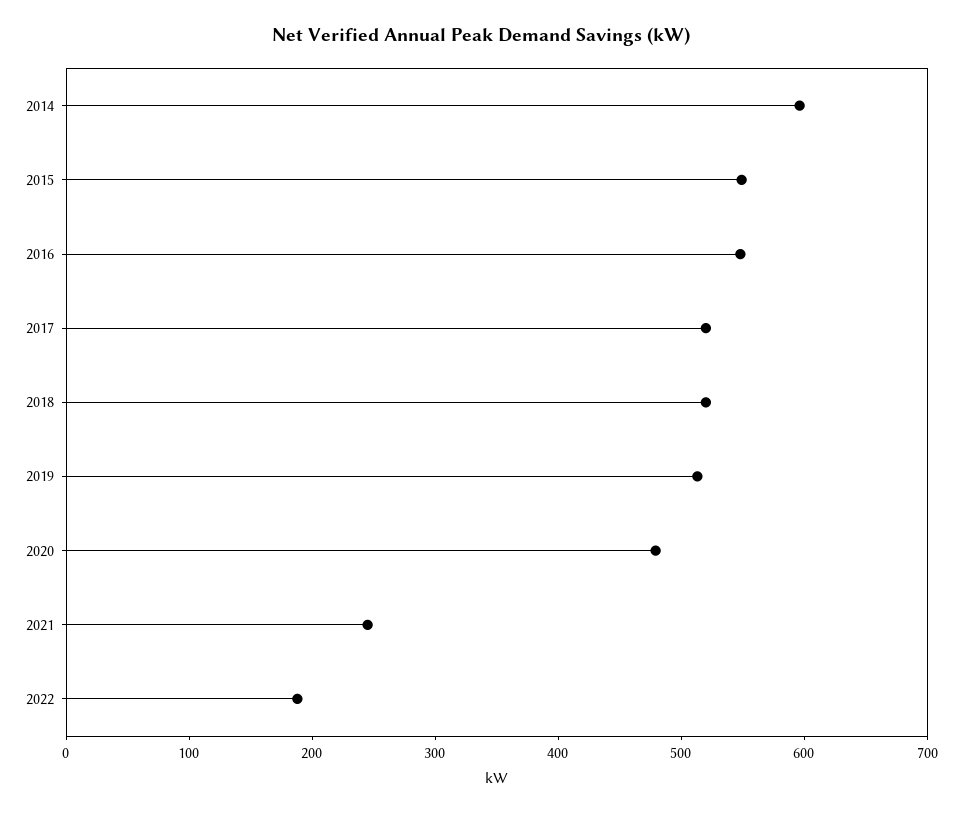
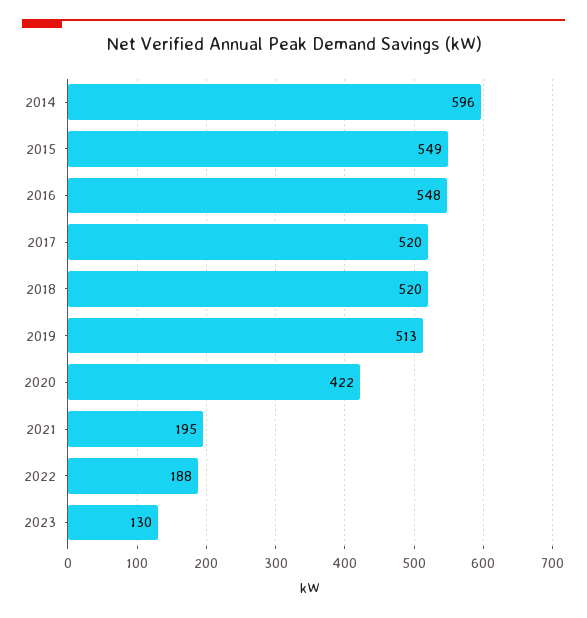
2020: 480 -> 422
2021: 240 -> 195
2023: none -> 130

